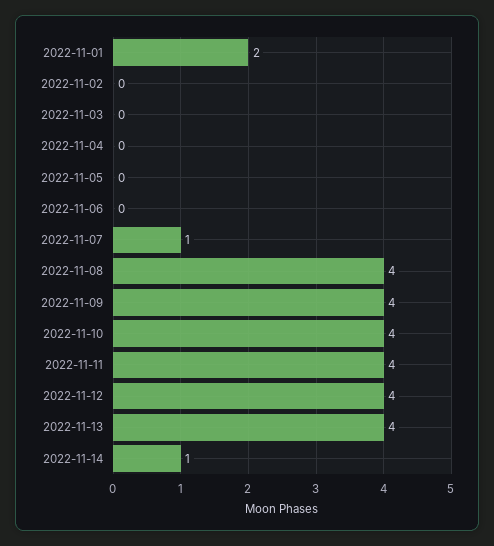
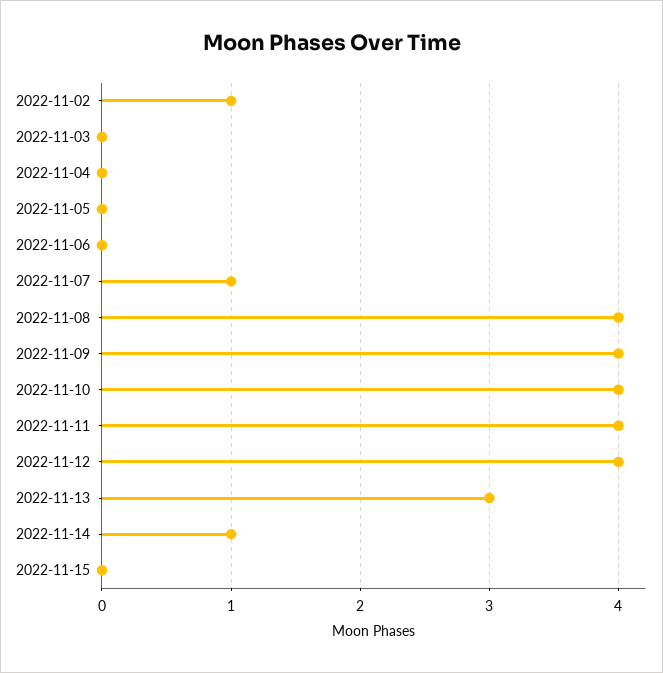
2022-11-01: 2 -> none
2022-11-02: 0 -> 1
2022-11-13: 4 -> 3
2022-11-15: none -> 0

